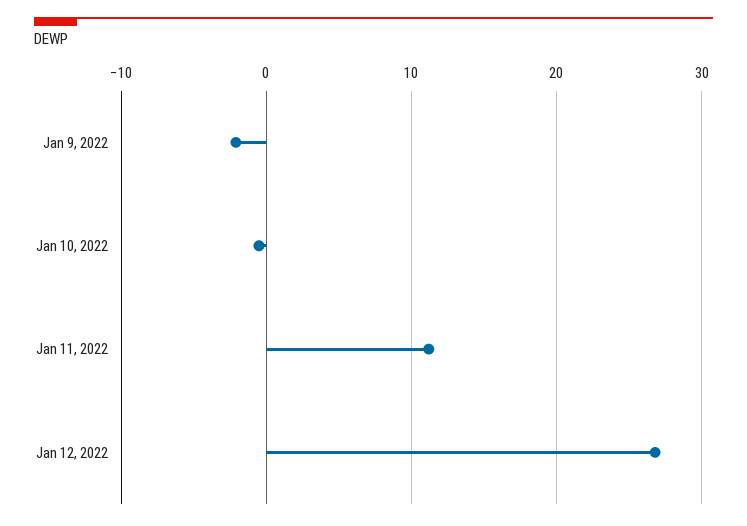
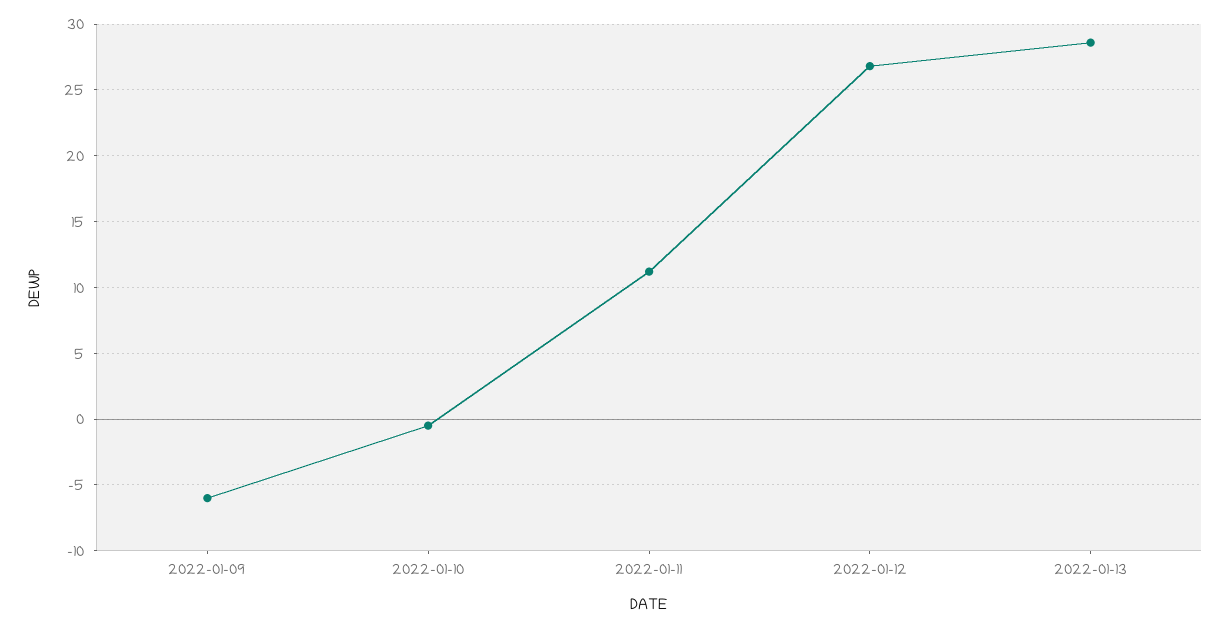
Jan 9, 2022: -2 -> -6
2022-01-13: none -> 28.5

